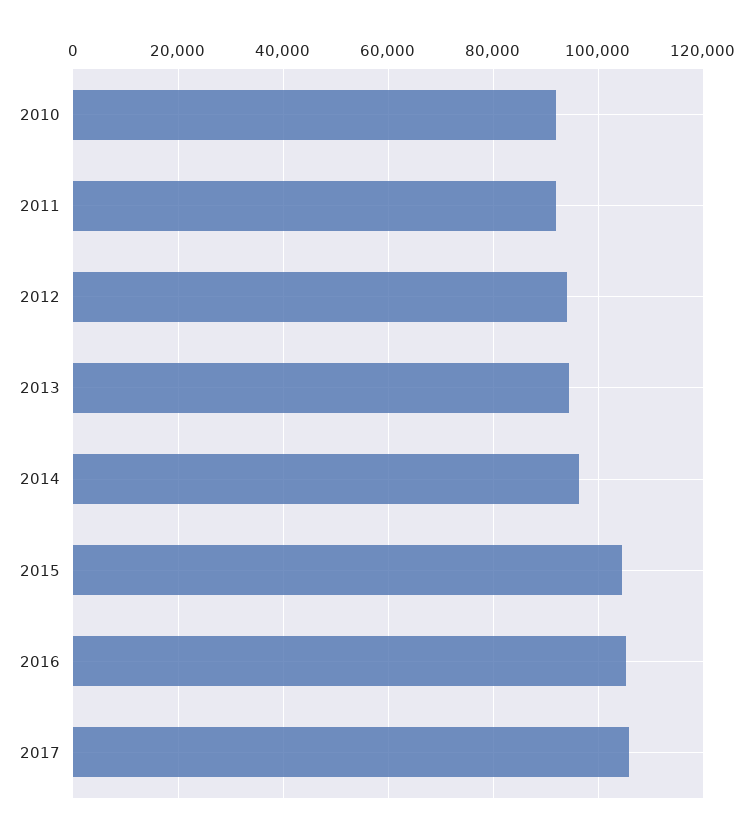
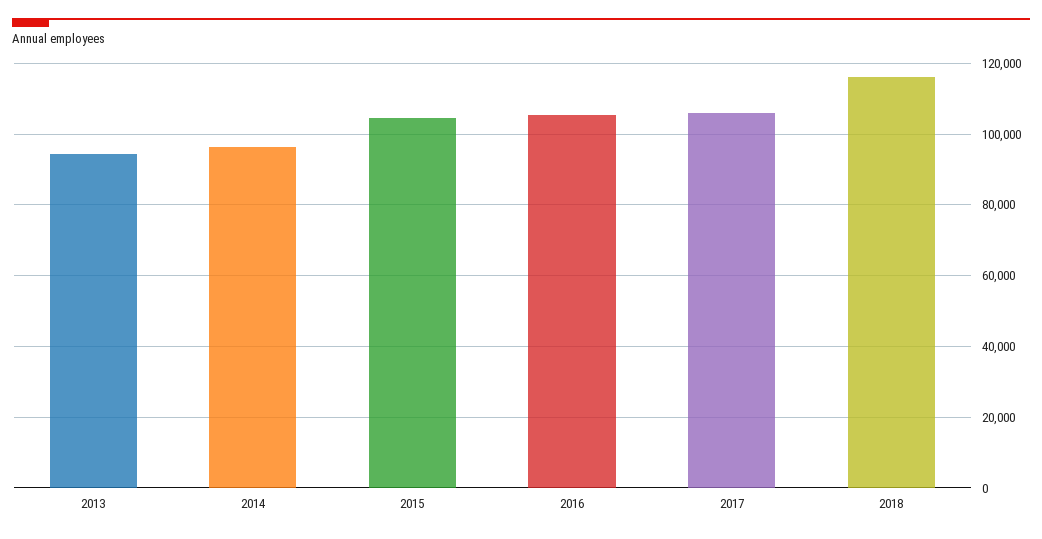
2010: 92000 -> none
2011: 92000 -> none
2012: 94000 -> none
2018: none -> 116000

